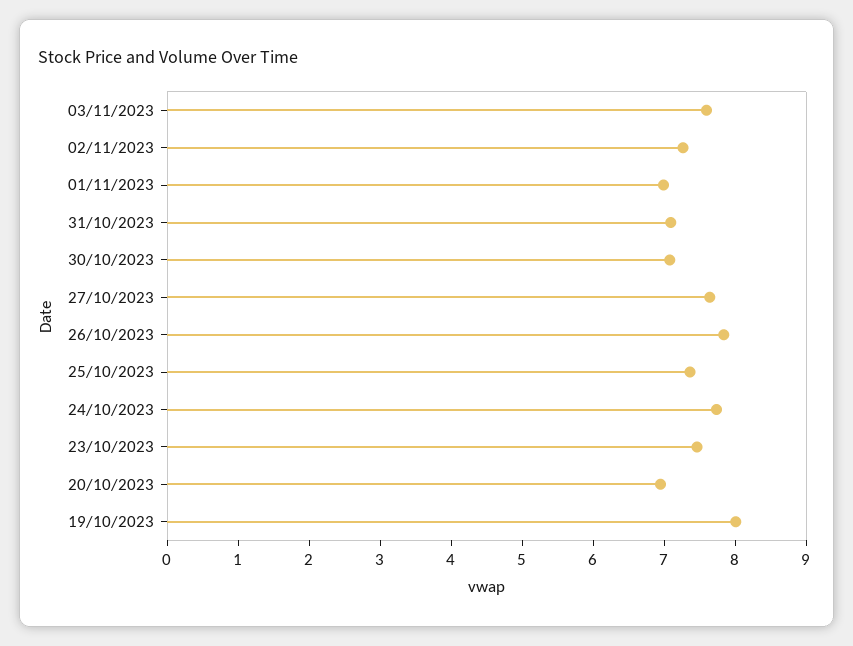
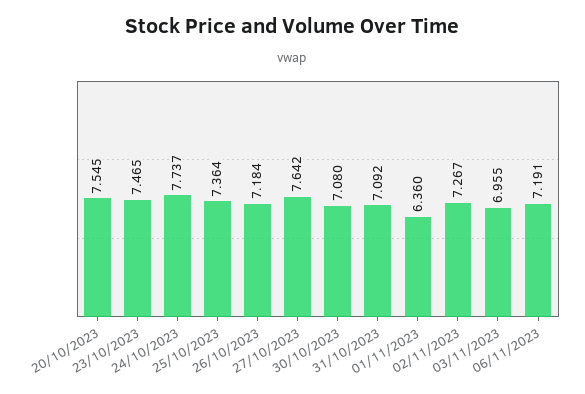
03/11/2023: 7.6 -> 6.955
01/11/2023: 7 -> 6.36
26/10/2023: 7.8 -> 7.184
20/10/2023: 7 -> 7.545
19/10/2023: 8 -> none
06/11/2023: none -> 7.191

